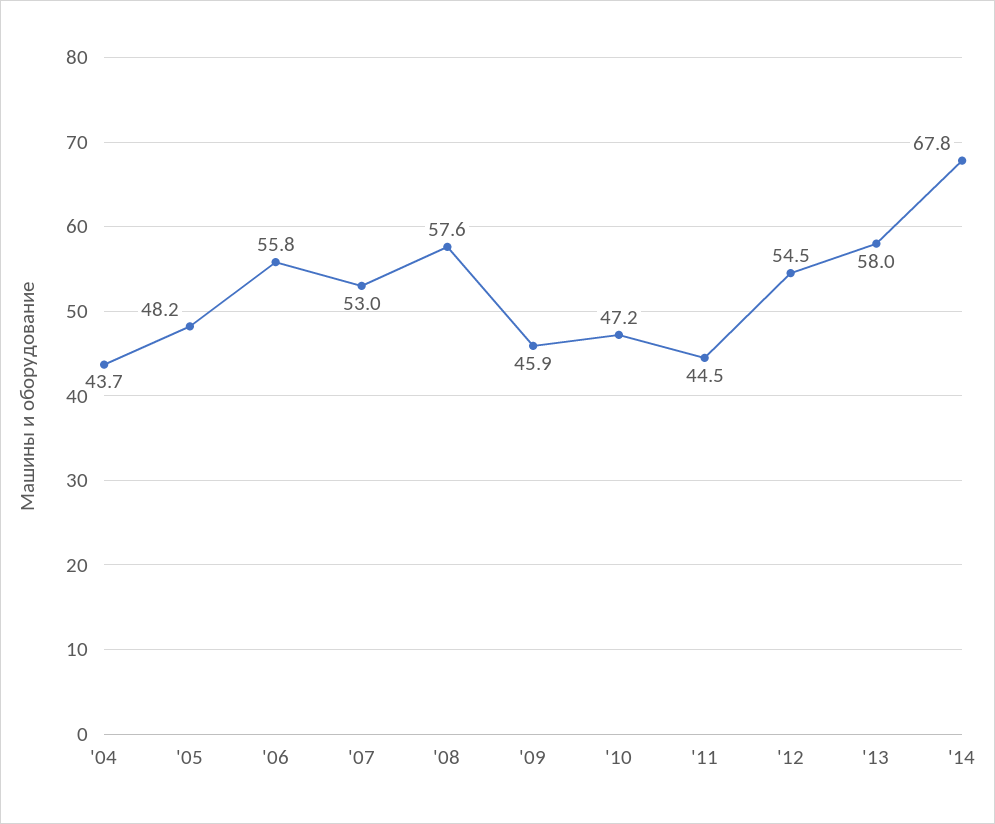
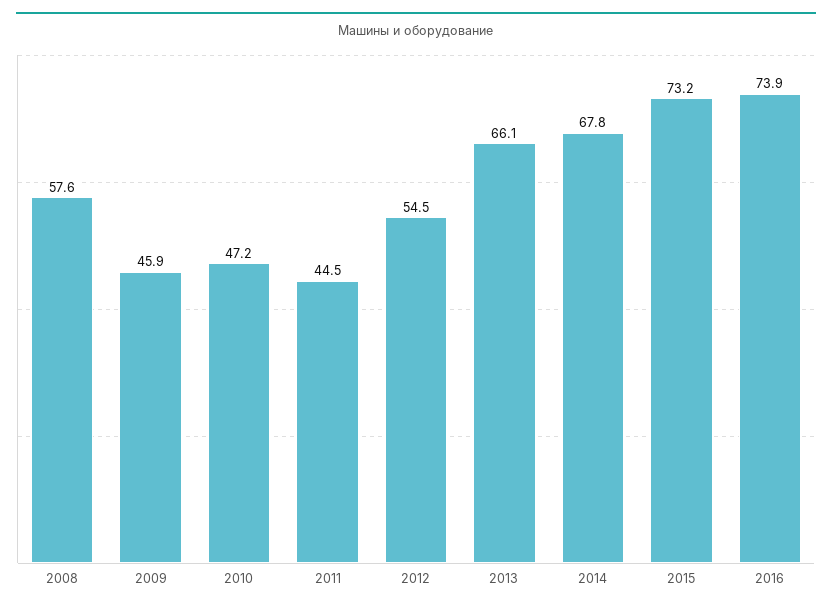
'04: 43.7 -> none
'05: 48.2 -> none
'06: 55.8 -> none
'07: 53 -> none
'13: 58 -> 66.1
2015: none -> 73.2
2016: none -> 73.9

